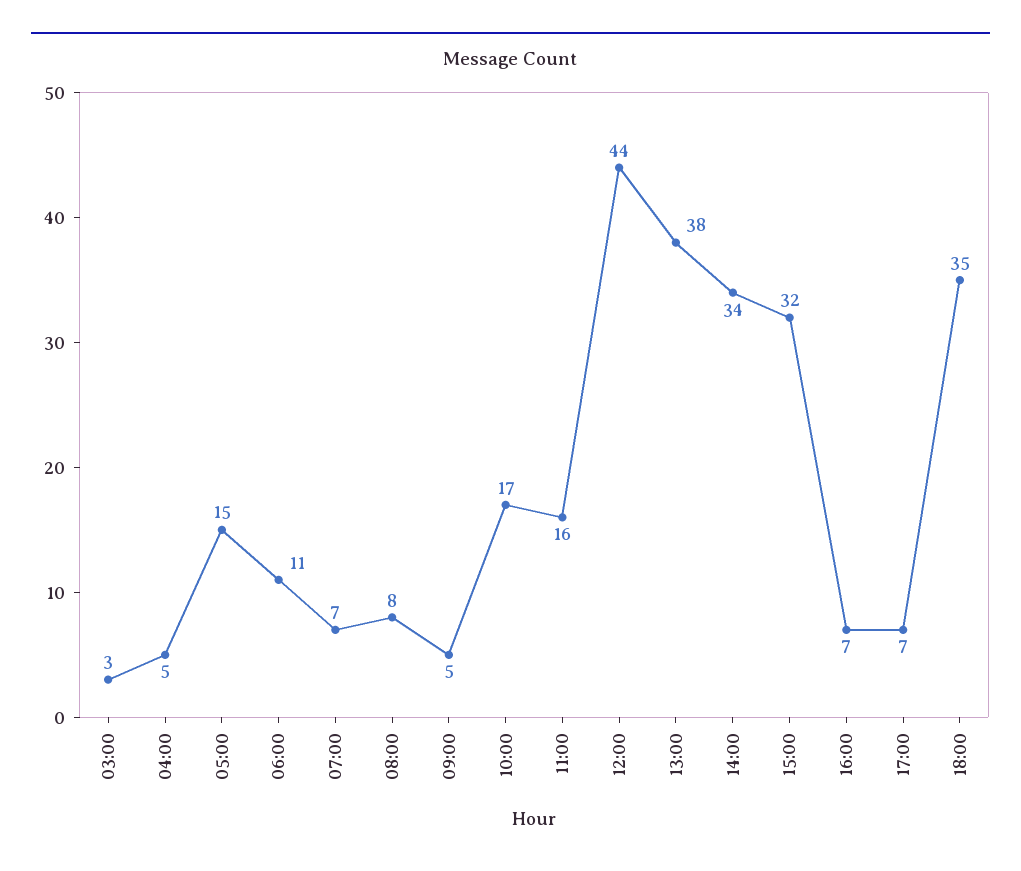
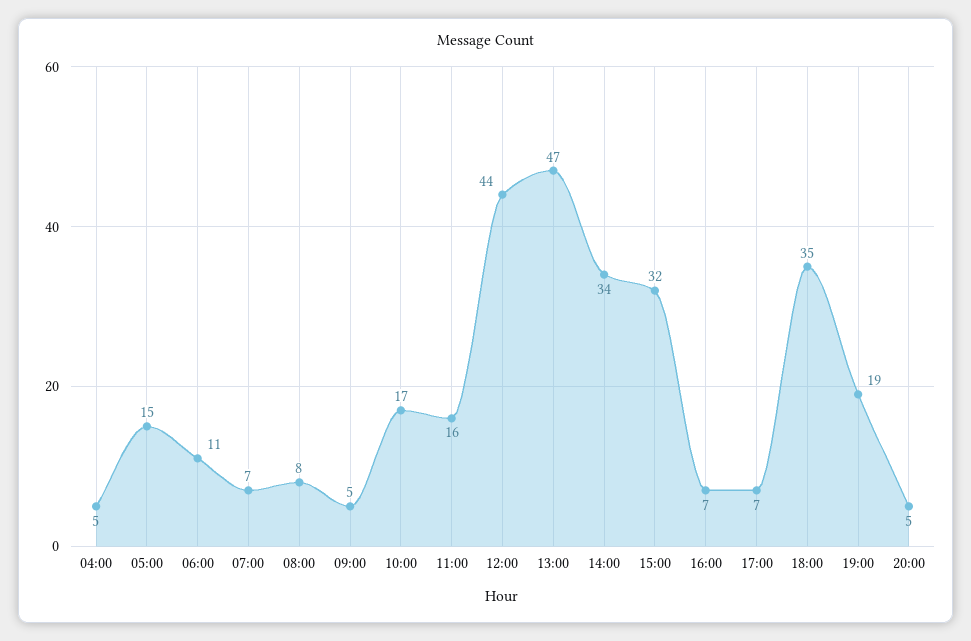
03:00: 3 -> none
13:00: 38 -> 47
19:00: none -> 19
20:00: none -> 5

